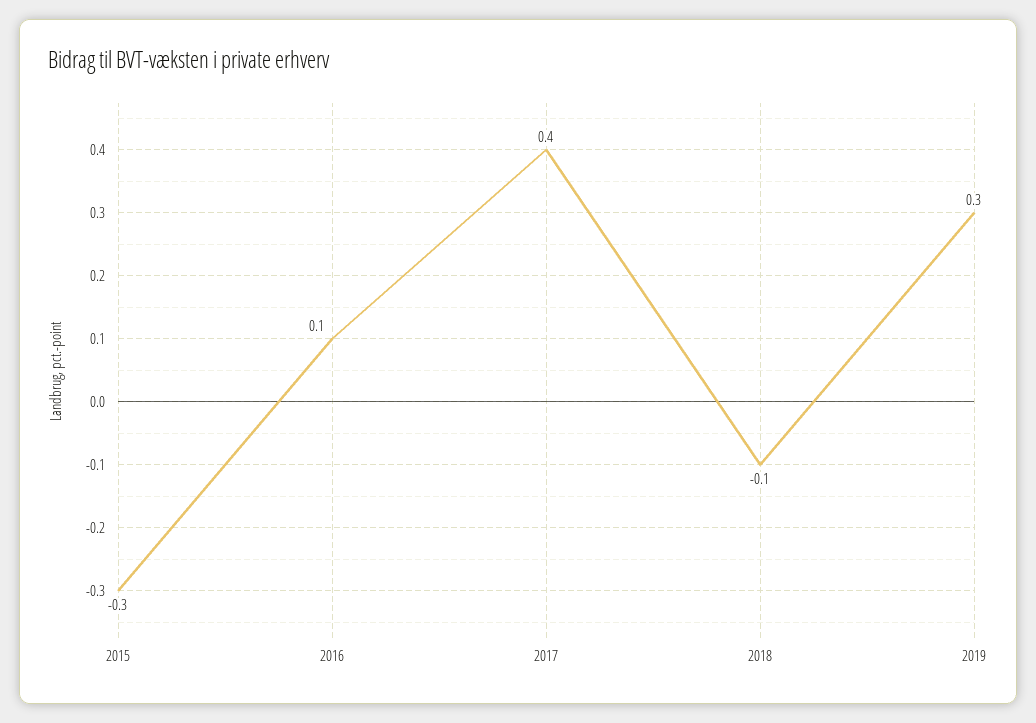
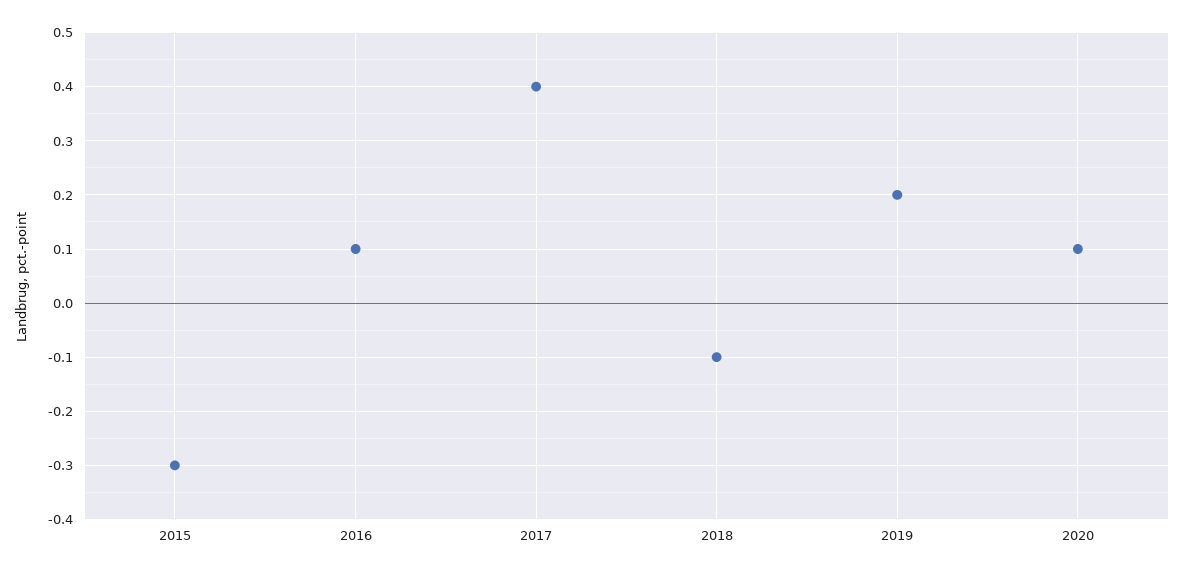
2019: 0.3 -> 0.2
2020: none -> 0.1

